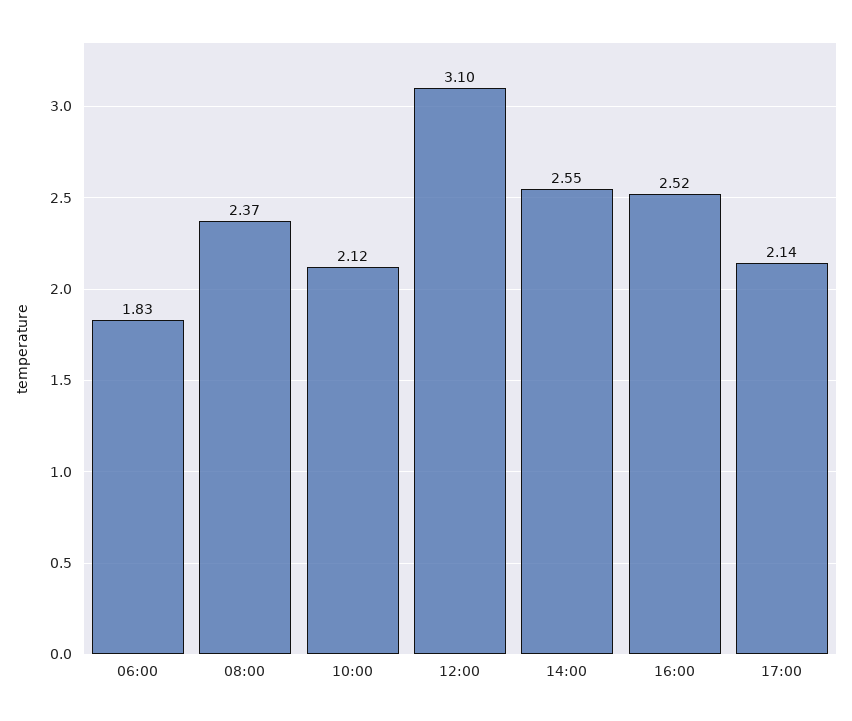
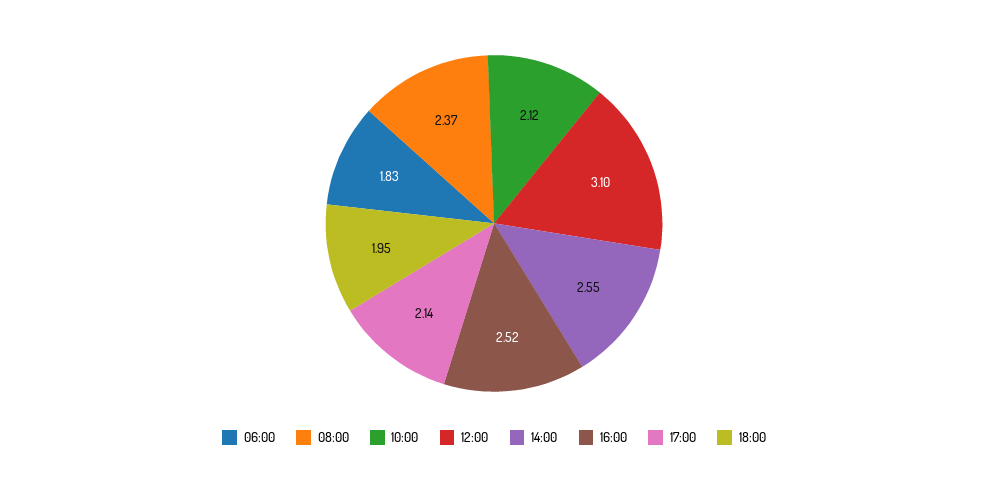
18:00: none -> 1.95

